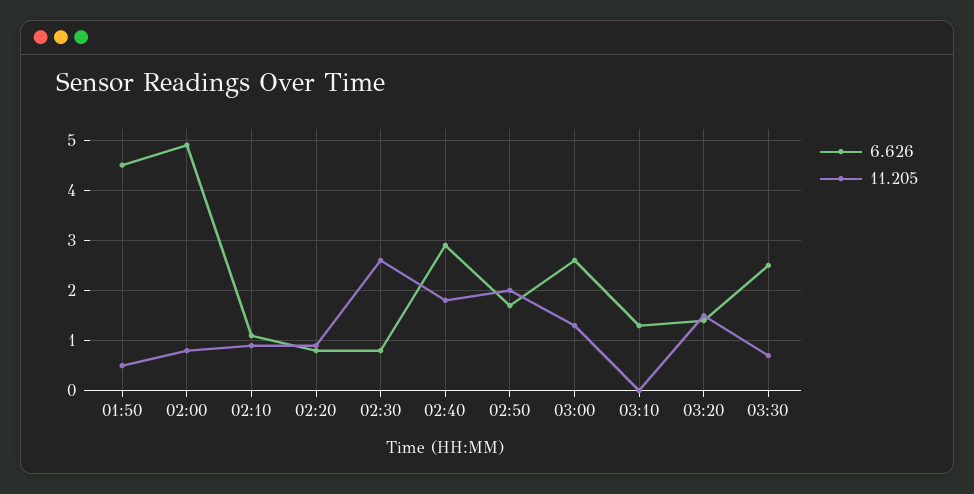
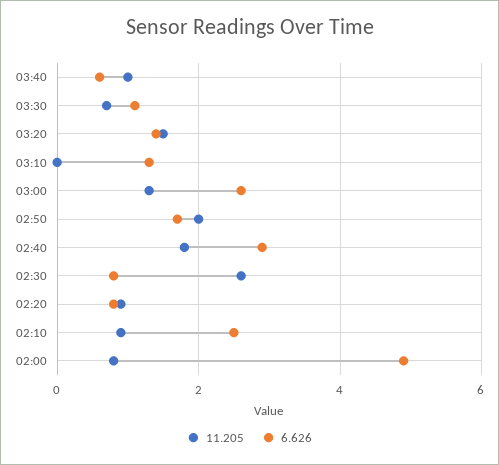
6.626, 01:50: 4.5 -> none
11.205, 01:50: 0.5 -> none
6.626, 02:10: 1 -> 2.5
6.626, 03:30: 2.5 -> 1
11.205, 03:40: none -> 1
6.626, 03:40: none -> 0.5

